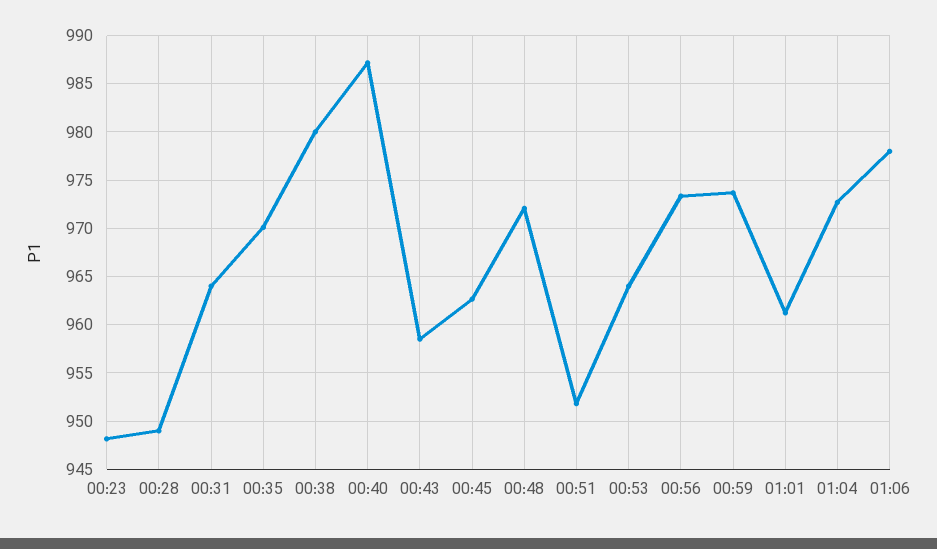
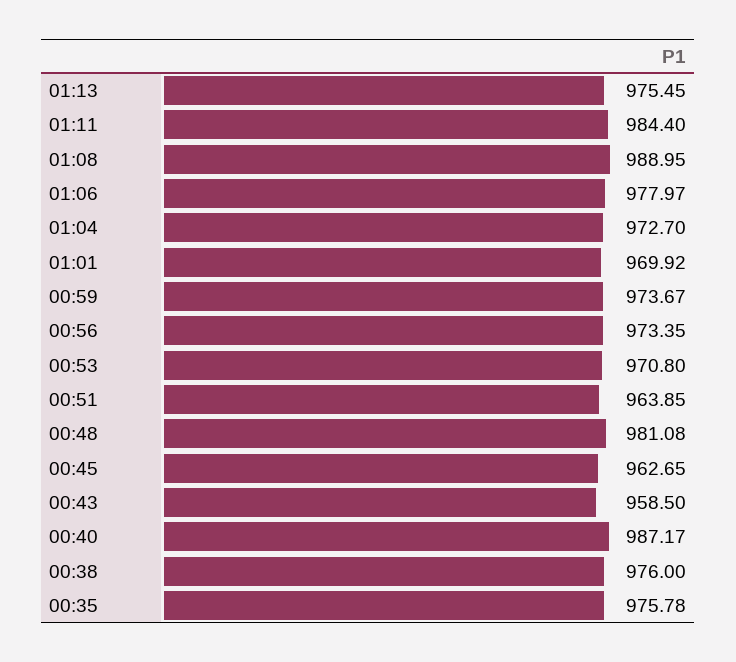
00:23: 948 -> none
00:28: 949 -> none
00:31: 964 -> none
00:35: 970 -> 975.78
00:38: 980 -> 976
00:48: 972 -> 981.08
00:51: 952 -> 963.85
00:53: 964 -> 970.8
01:01: 961 -> 969.92
01:13: none -> 975.45
01:11: none -> 984.4
01:08: none -> 988.95

